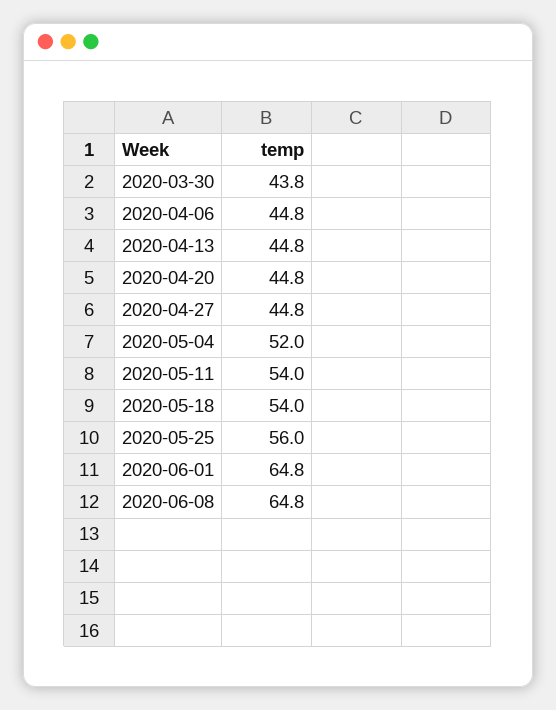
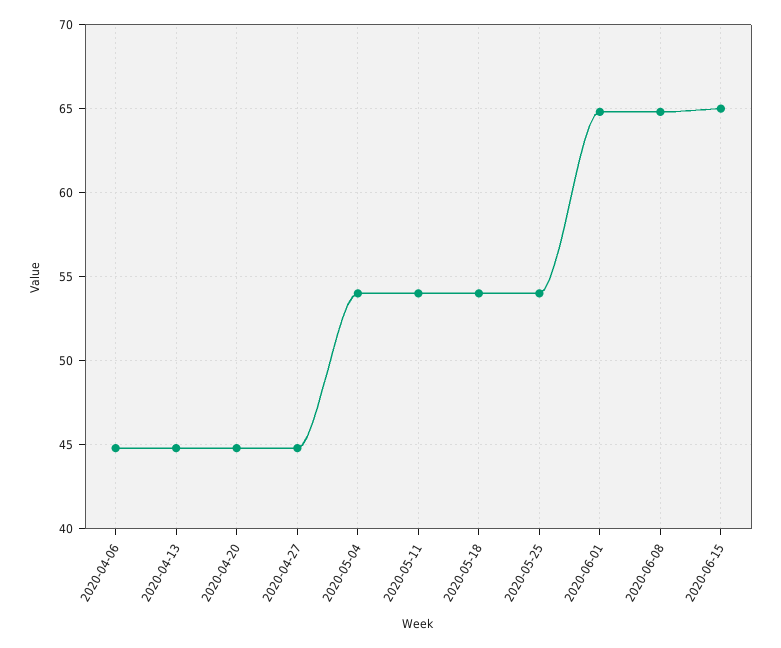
2020-03-30: 43.8 -> none
2020-05-04: 52 -> 54
2020-05-25: 56 -> 54
2020-06-15: none -> 65

